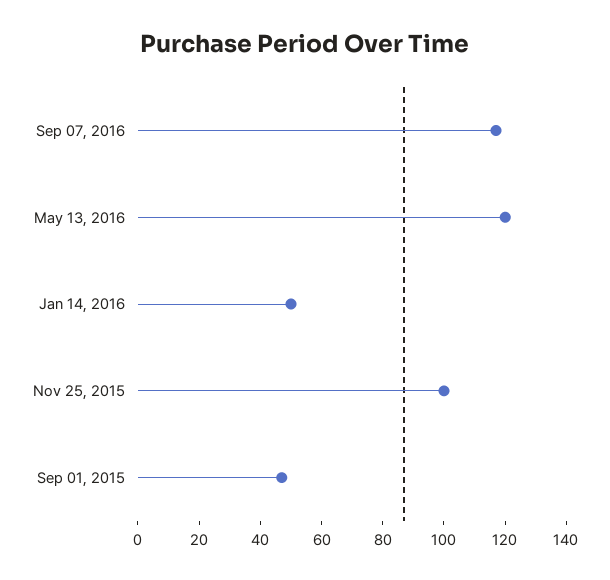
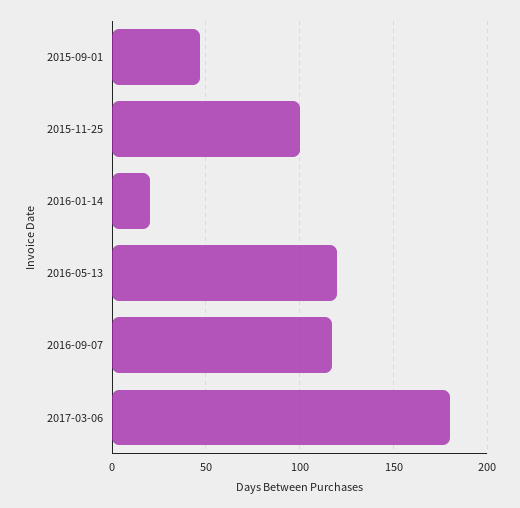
Jan 14, 2016: 50 -> 20
2017-03-06: none -> 180

